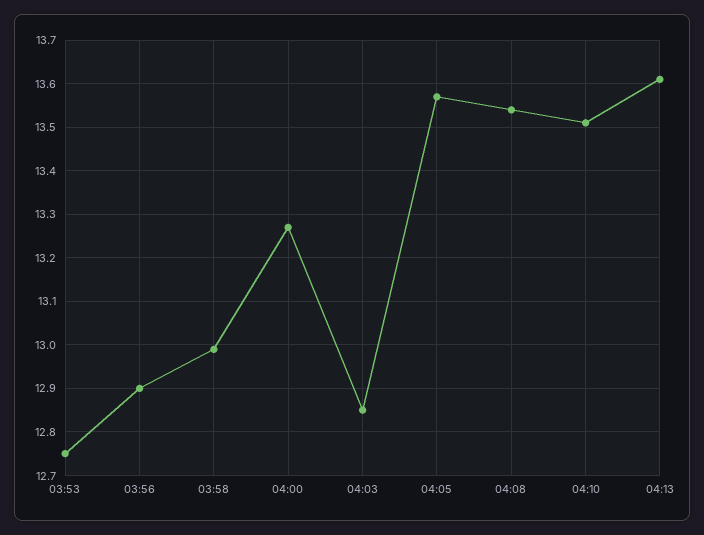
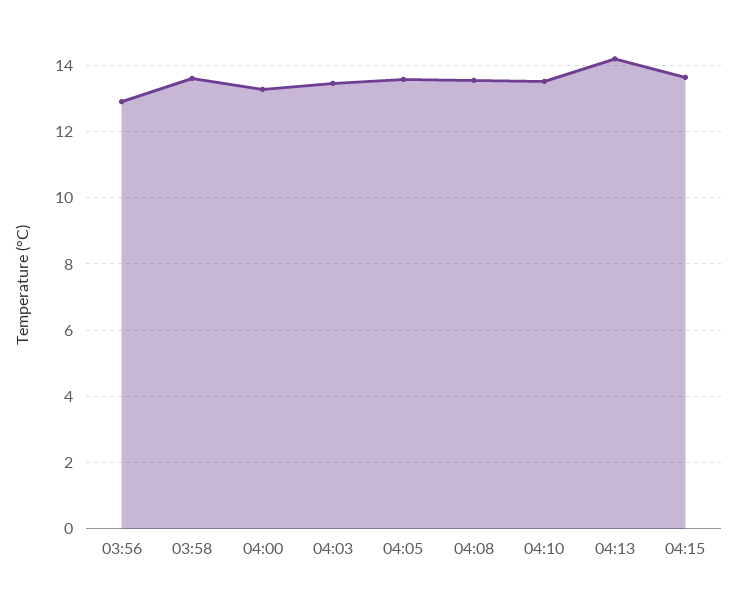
03:53: 12.75 -> none
03:58: 13 -> 13.6
04:03: 12.85 -> 13.4
04:13: 13.6 -> 14.2
04:15: none -> 13.6

